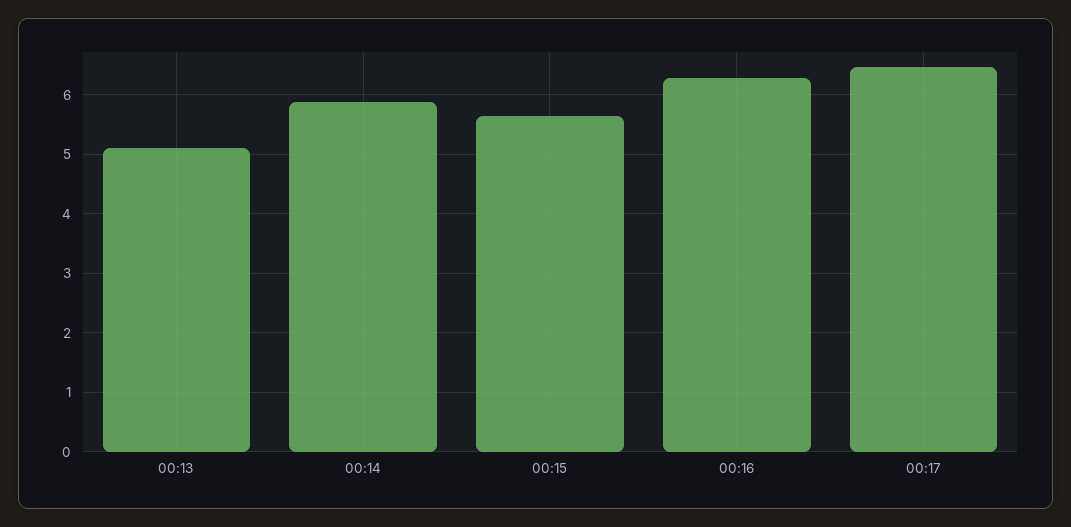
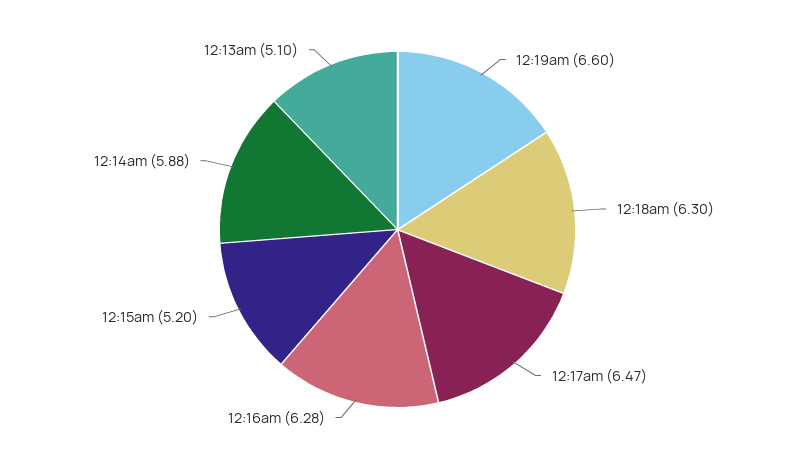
00:15: 5.6 -> 5.2
12:19am: none -> 6.6
12:18am: none -> 6.3

